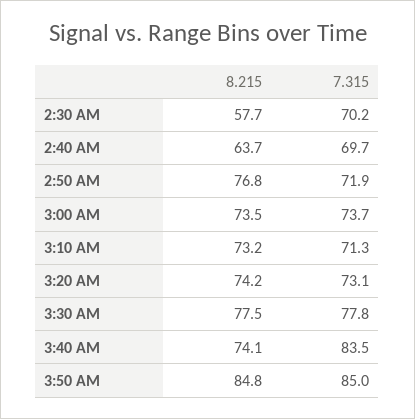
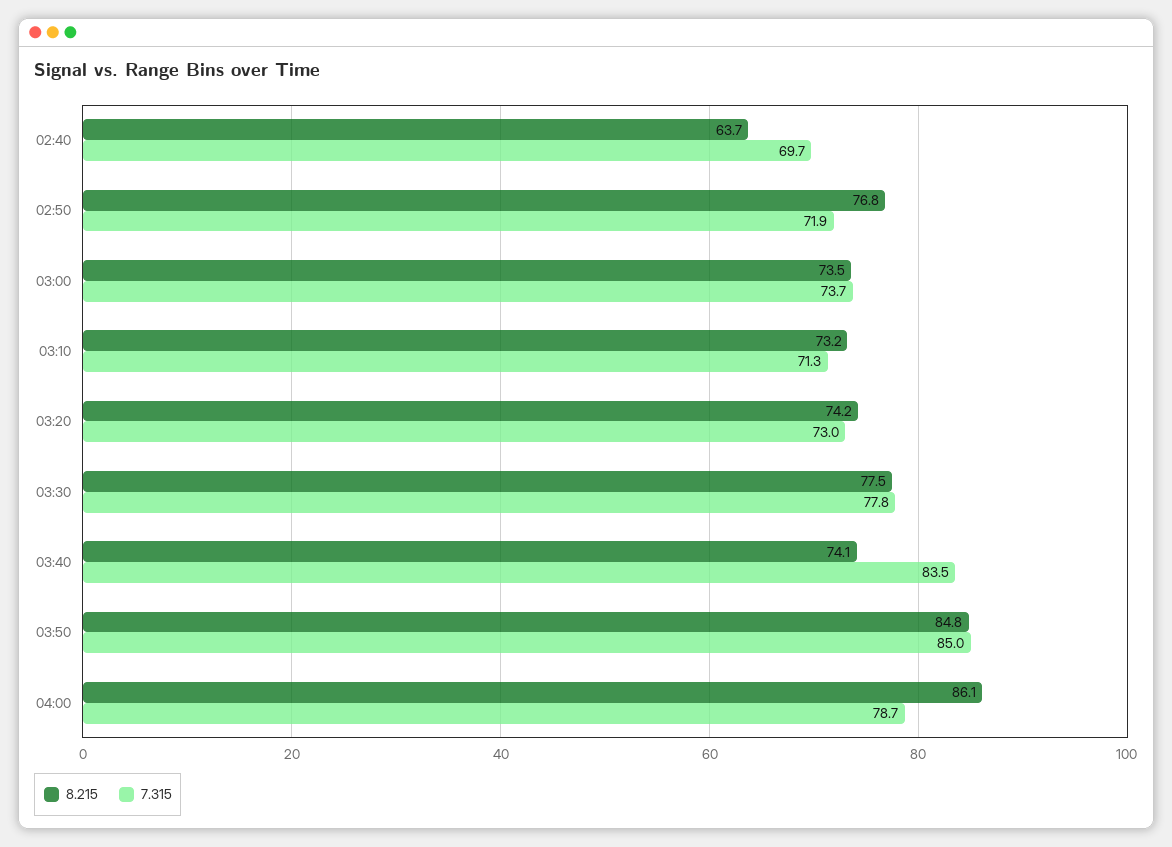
8.215, 2:30 AM: 57.7 -> none
7.315, 2:30 AM: 70.2 -> none
7.315, 3:20 AM: 73.1 -> 73
8.215, 04:00: none -> 86.1
7.315, 04:00: none -> 78.7

